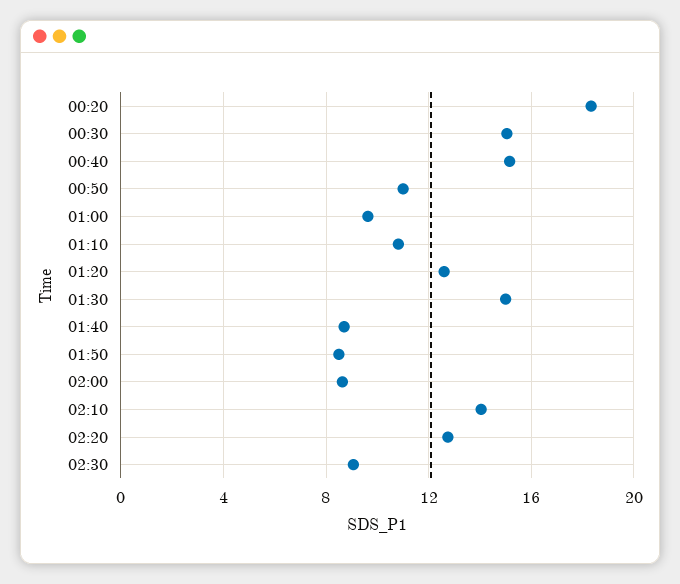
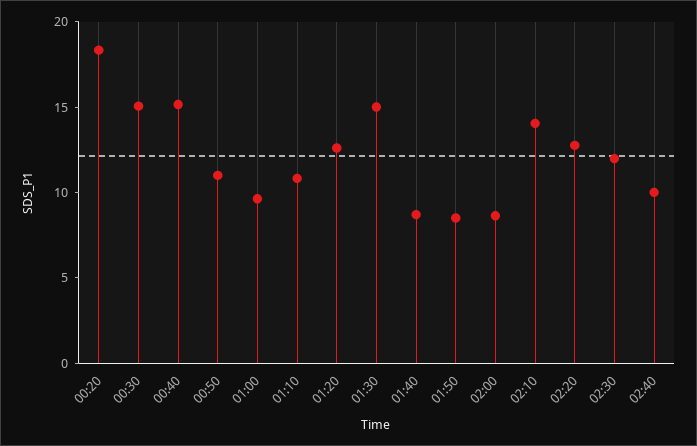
02:30: 9 -> 12
02:40: none -> 10

